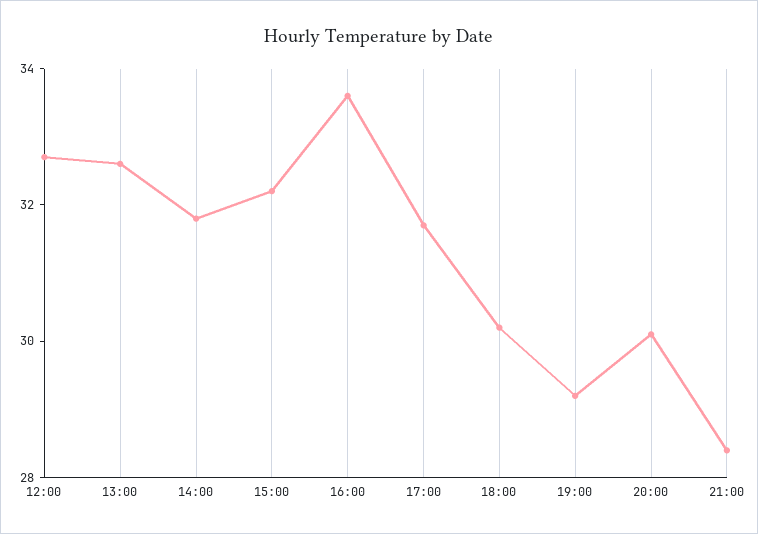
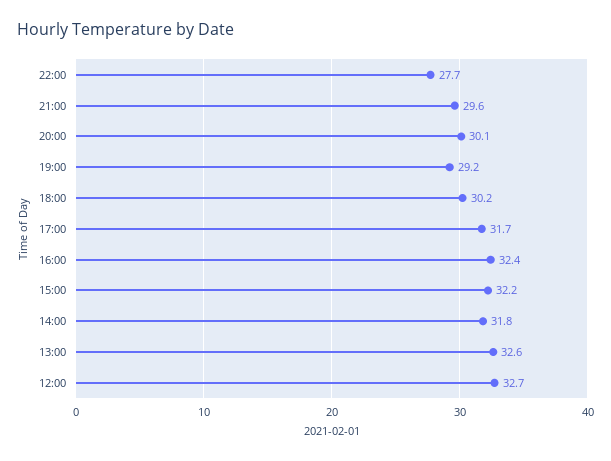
16:00: 33.5 -> 32.4
21:00: 28.5 -> 29.6
22:00: none -> 27.7

